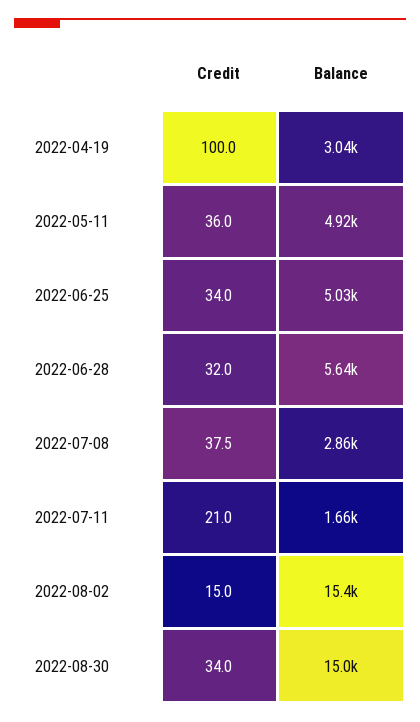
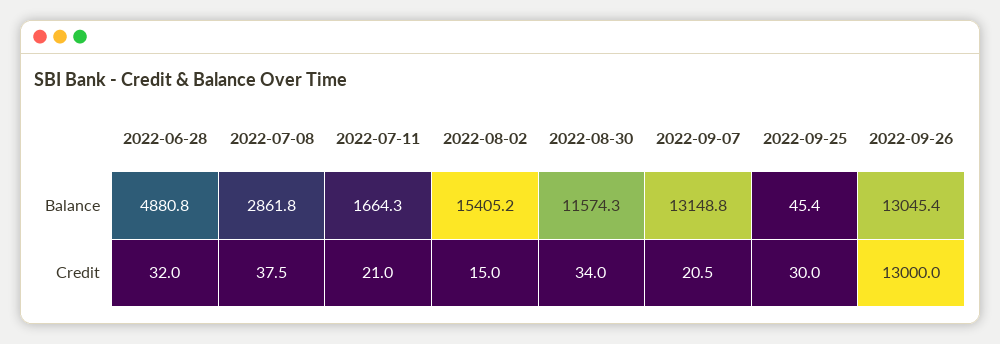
Credit, 2022-04-19: 100 -> none
Balance, 2022-04-19: 3040 -> none
Credit, 2022-05-11: 36 -> none
Balance, 2022-05-11: 4920 -> none
Credit, 2022-06-25: 34 -> none
Balance, 2022-06-25: 5030 -> none
Balance, 2022-06-28: 5640 -> 4880.8
Balance, 2022-08-30: 15000 -> 11574.3
Balance, 2022-09-07: none -> 13148.8
Balance, 2022-09-25: none -> 45.4
Balance, 2022-09-26: none -> 13045.4
Credit, 2022-09-07: none -> 20.5
Credit, 2022-09-25: none -> 30
Credit, 2022-09-26: none -> 13000

